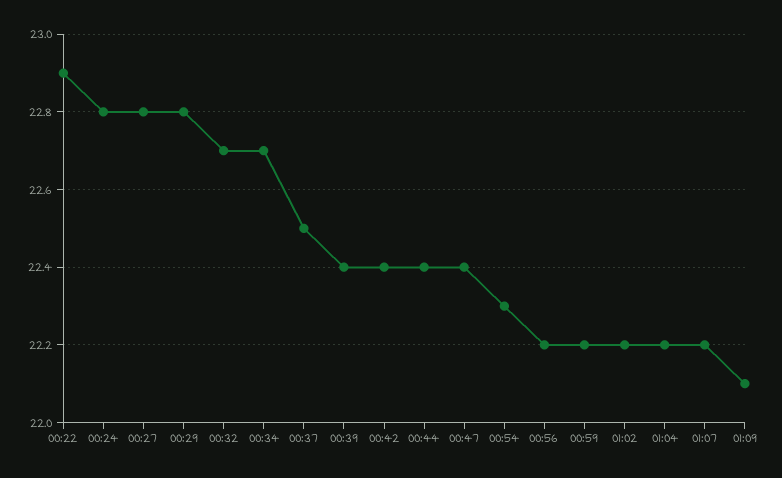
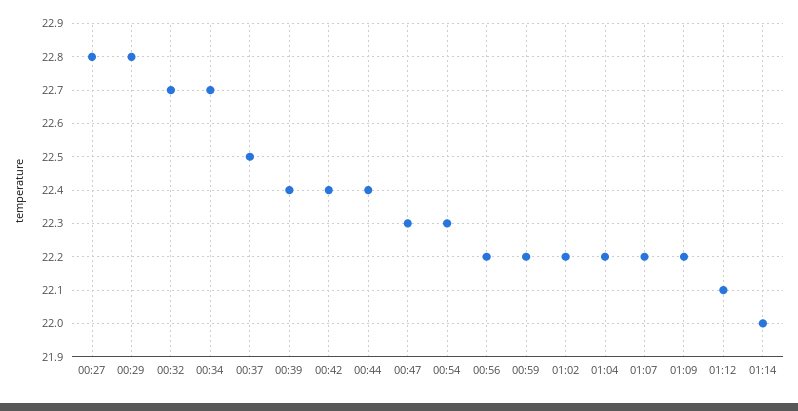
00:22: 22.9 -> none
00:24: 22.8 -> none
00:47: 22.4 -> 22.3
01:09: 22.1 -> 22.2
01:12: none -> 22.1
01:14: none -> 22

